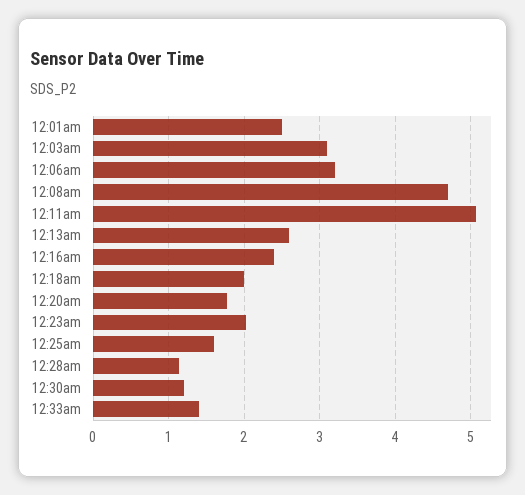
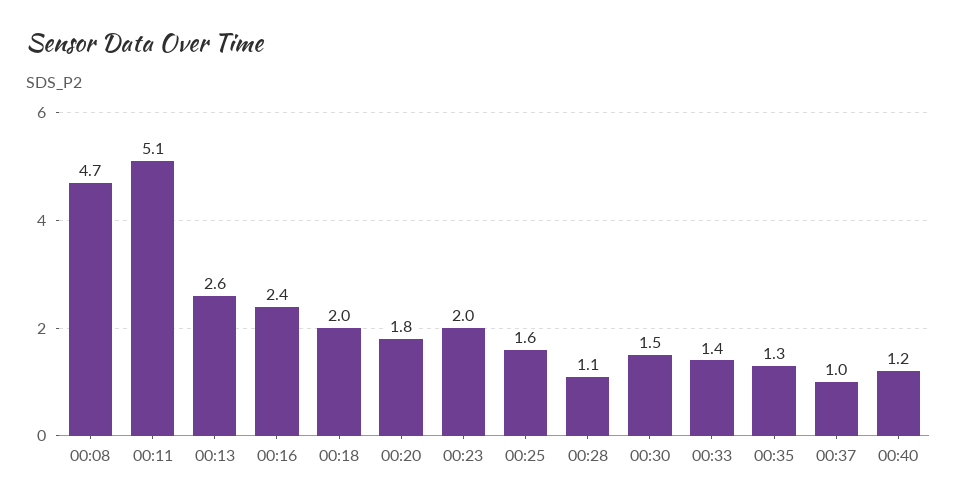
12:01am: 2.5 -> none
12:03am: 3.1 -> none
12:06am: 3.2 -> none
12:30am: 1.2 -> 1.5
00:35: none -> 1.3
00:37: none -> 1
00:40: none -> 1.2

